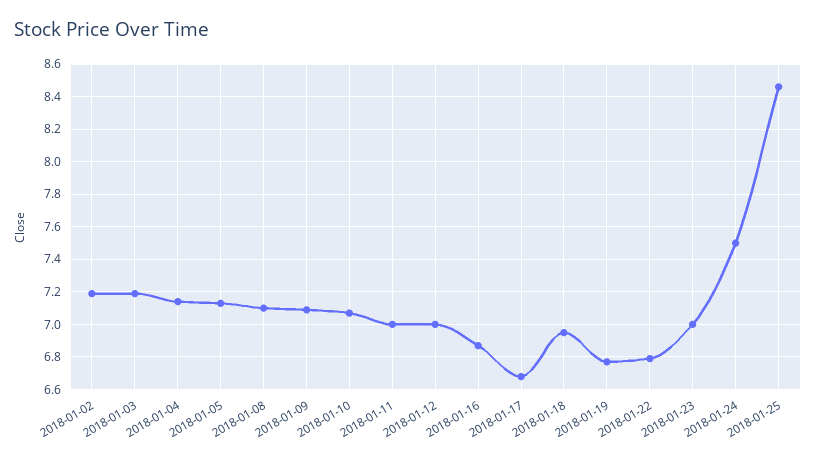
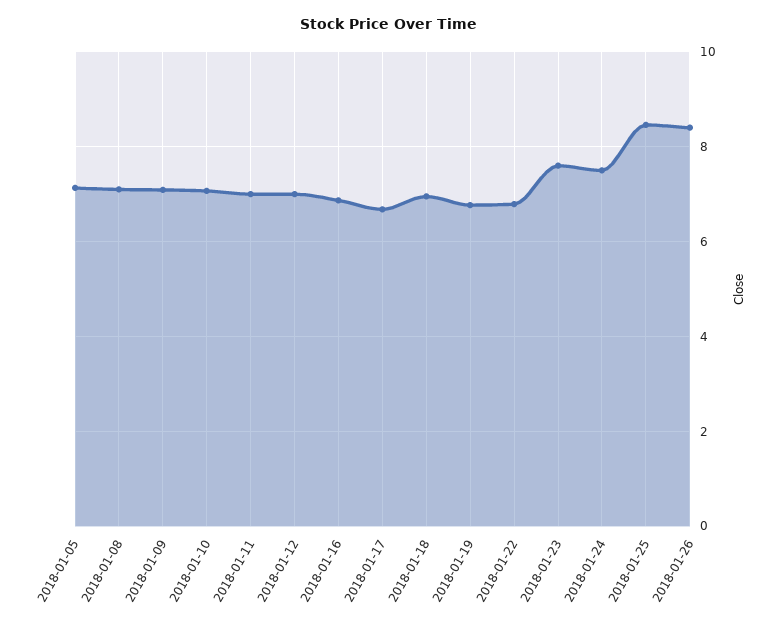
2018-01-02: 7.2 -> none
2018-01-03: 7.2 -> none
2018-01-04: 7.15 -> none
2018-01-23: 7 -> 7.6
2018-01-26: none -> 8.4

